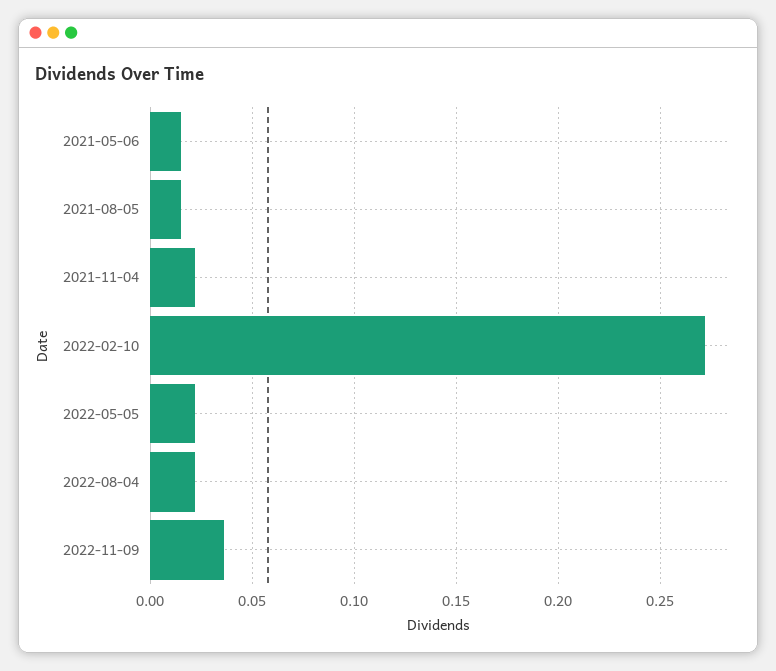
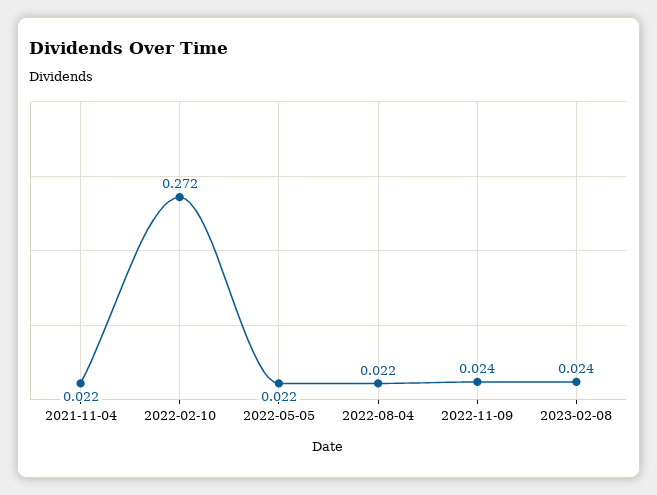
2021-05-06: 0.015 -> none
2021-08-05: 0.015 -> none
2022-11-09: 0.035 -> 0.024
2023-02-08: none -> 0.024

